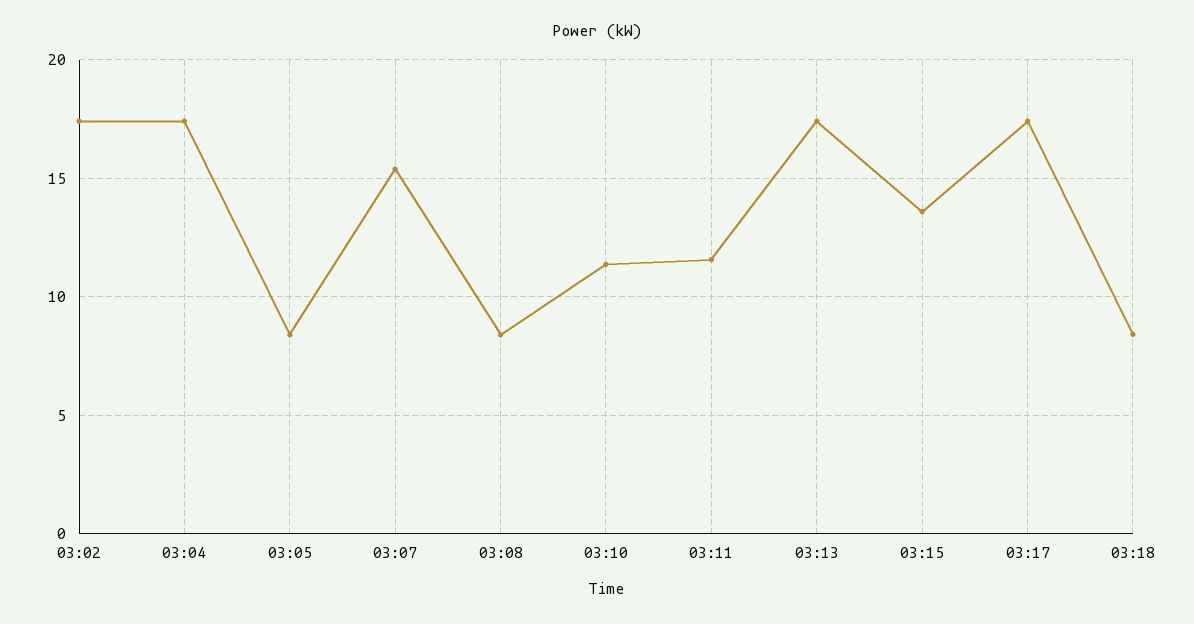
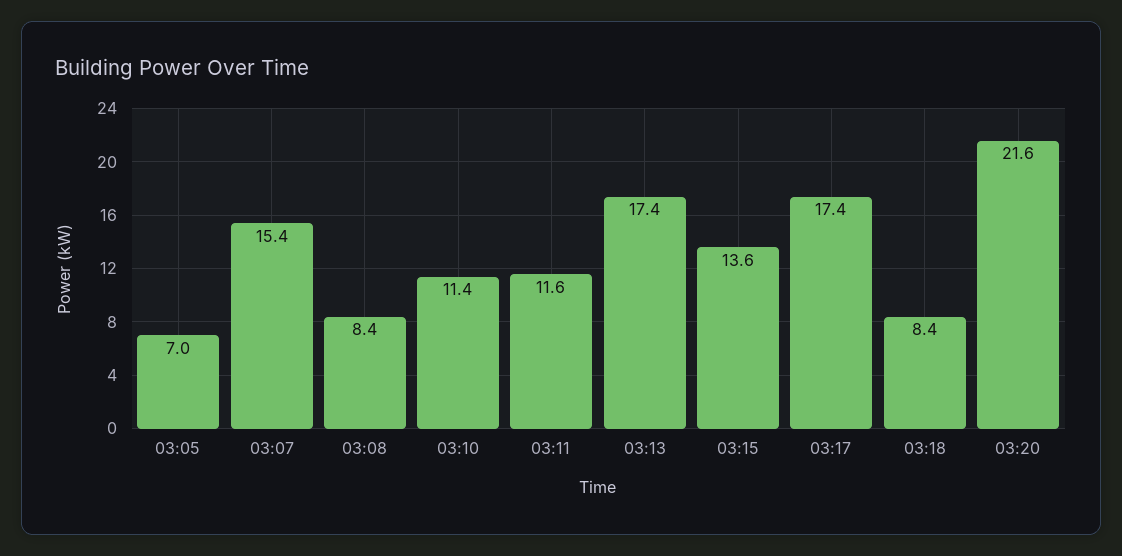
03:02: 17.5 -> none
03:04: 17.5 -> none
03:05: 8.5 -> 7
03:20: none -> 21.6

